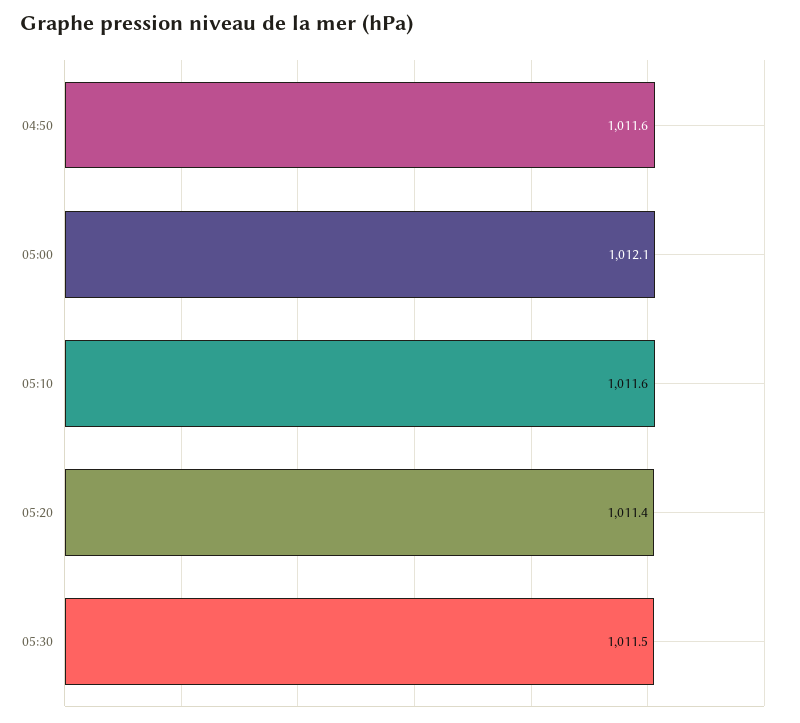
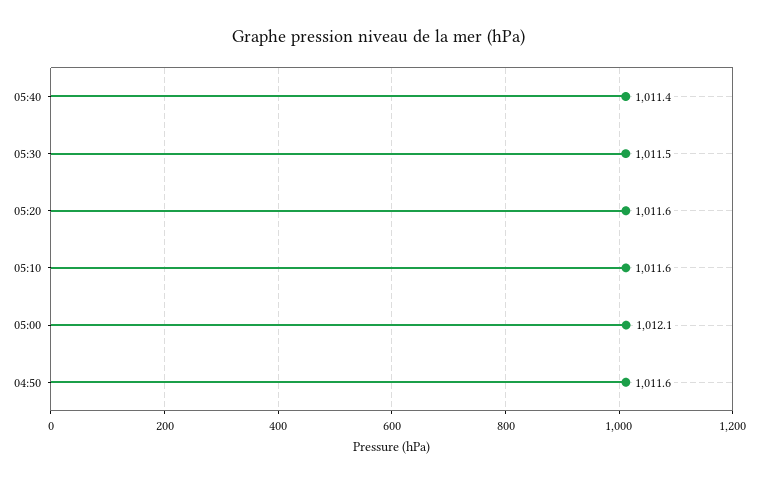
05:20: 1011.4 -> 1011.6
05:40: none -> 1011.4

